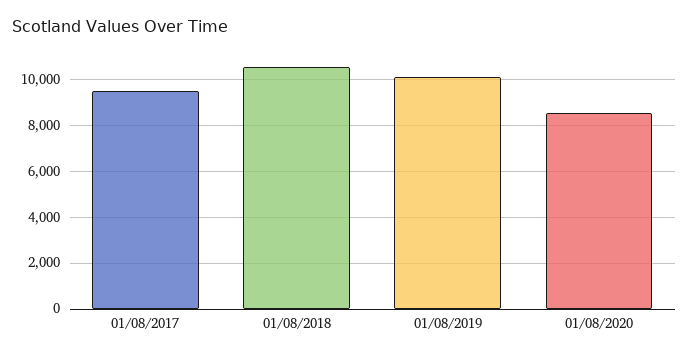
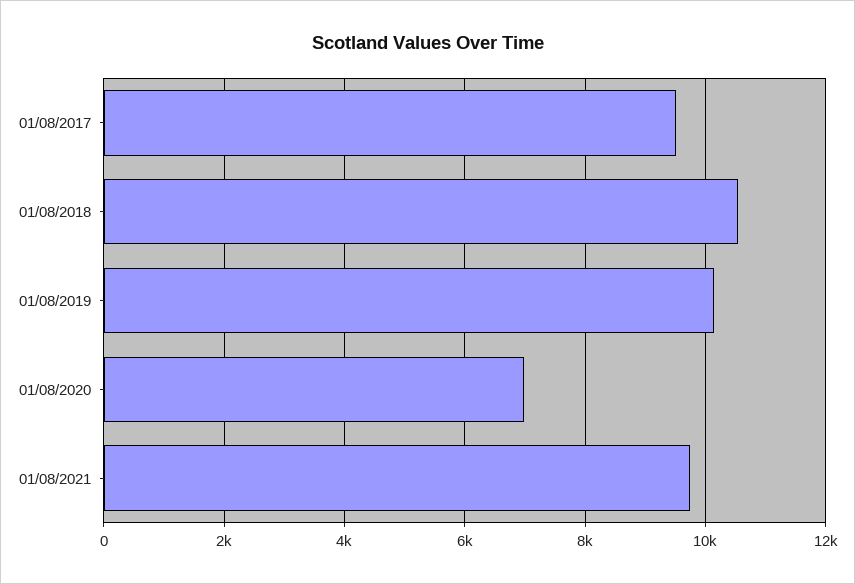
01/08/2020: 8500 -> 7000
01/08/2021: none -> 9800

